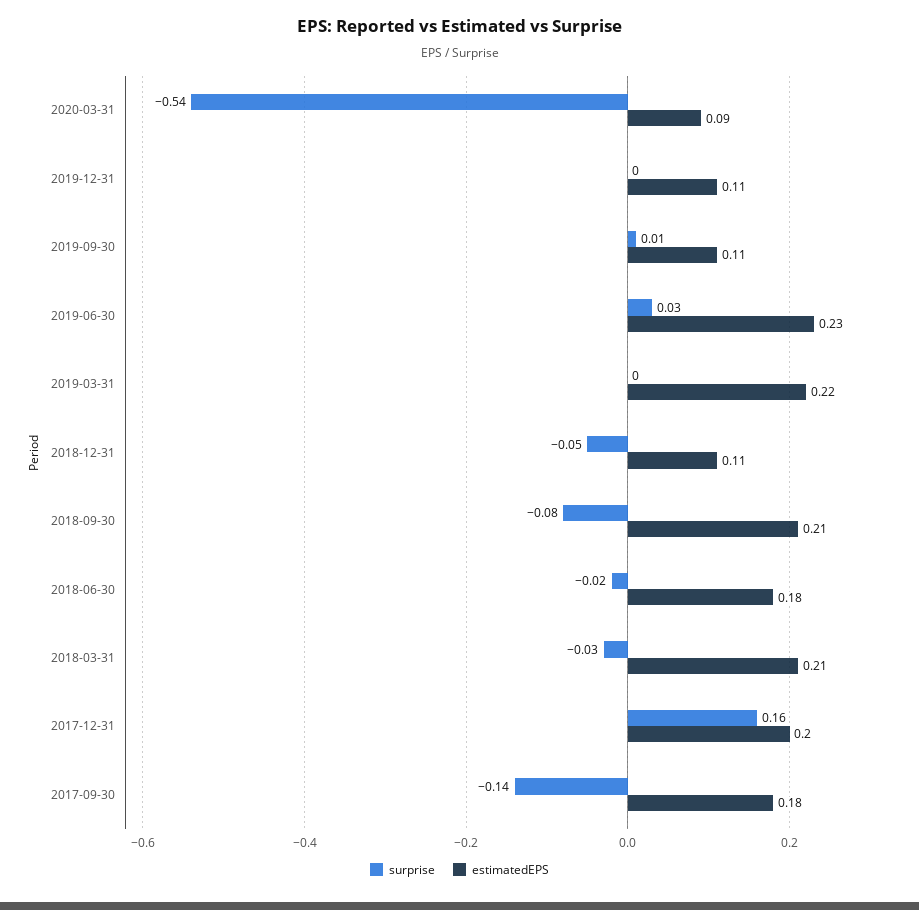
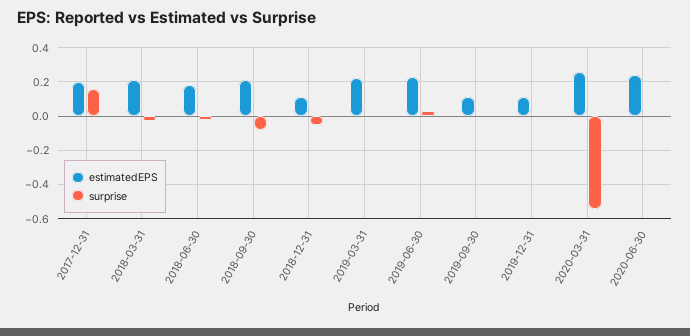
estimatedEPS, 2020-03-31: 0.09 -> 0.25
surprise, 2017-09-30: -0.14 -> none
estimatedEPS, 2017-09-30: 0.18 -> none
estimatedEPS, 2020-06-30: none -> 0.25
surprise, 2020-06-30: none -> 0

